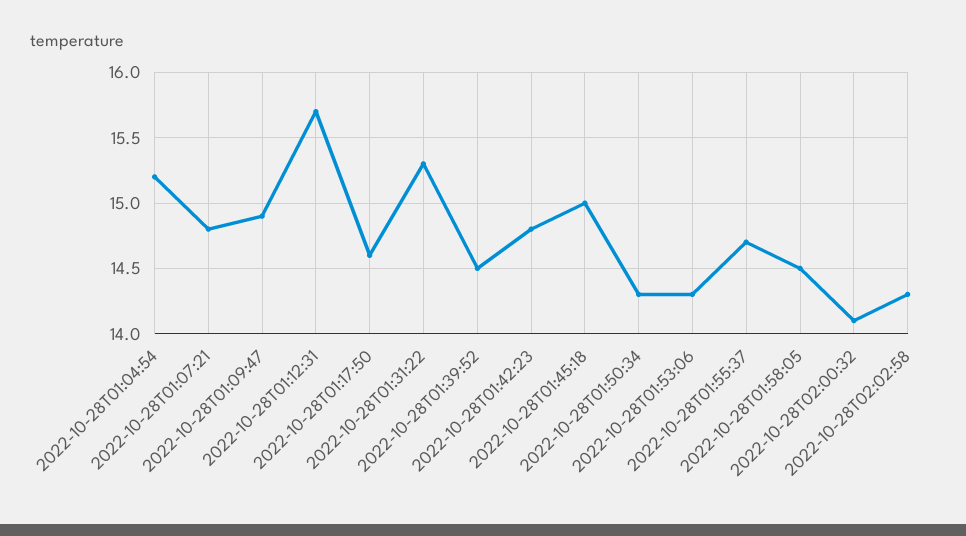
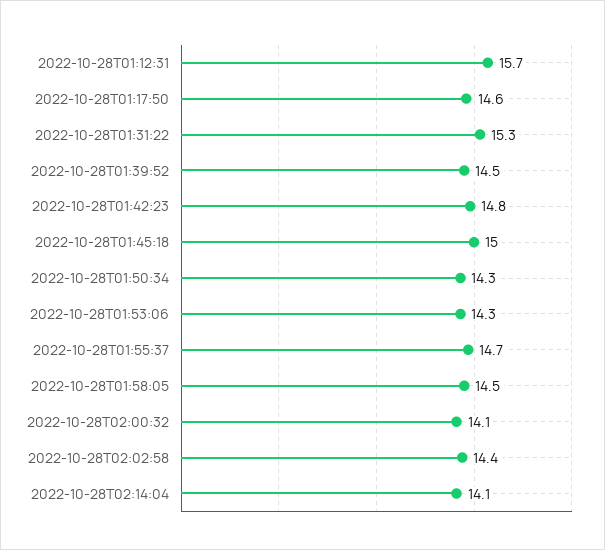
2022-10-28T01:04:54: 15.2 -> none
2022-10-28T01:07:21: 14.8 -> none
2022-10-28T01:09:47: 14.9 -> none
2022-10-28T02:02:58: 14.3 -> 14.4
2022-10-28T02:14:04: none -> 14.1

